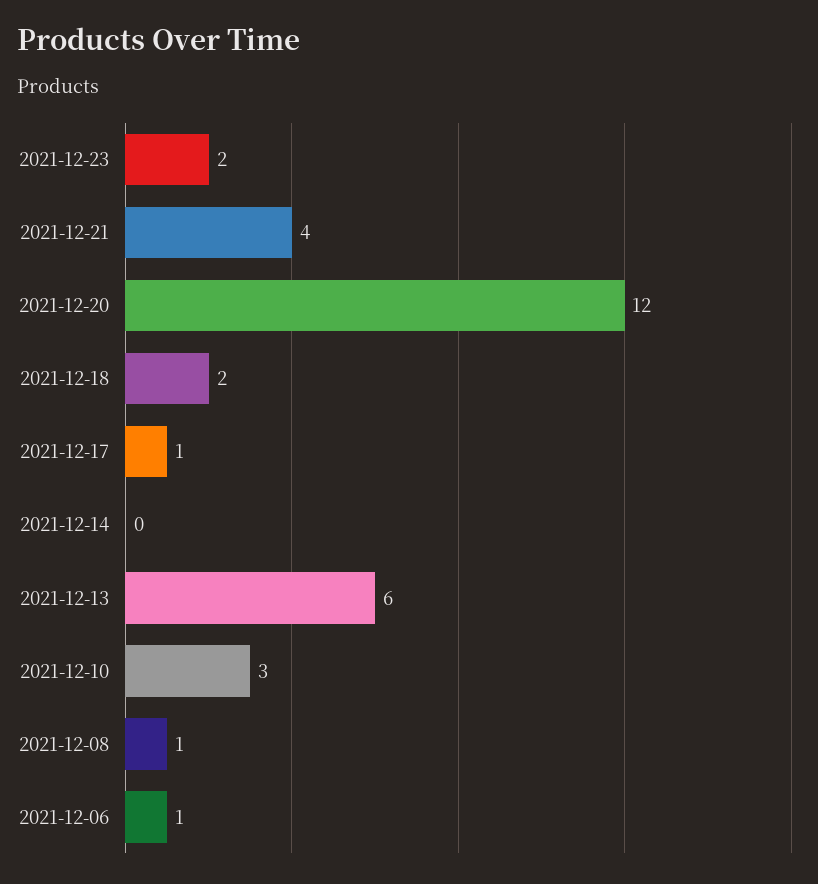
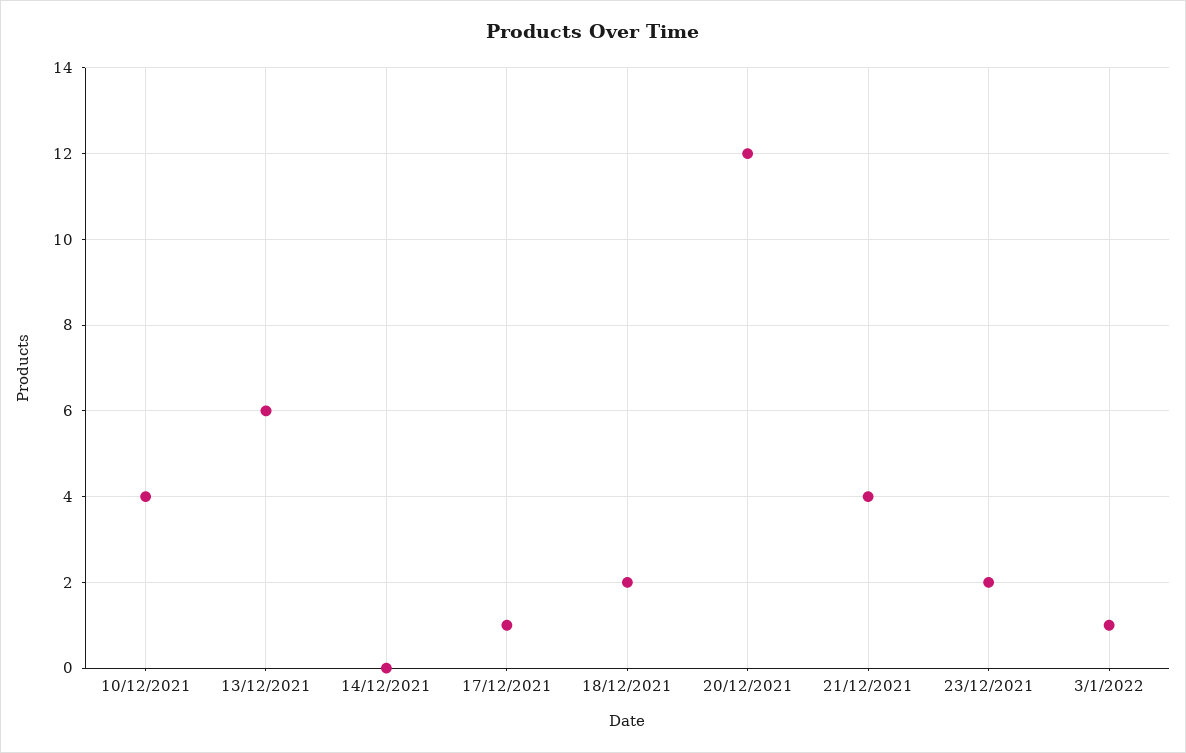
2021-12-10: 3 -> 4
2021-12-08: 1 -> none
2021-12-06: 1 -> none
3/1/2022: none -> 1

